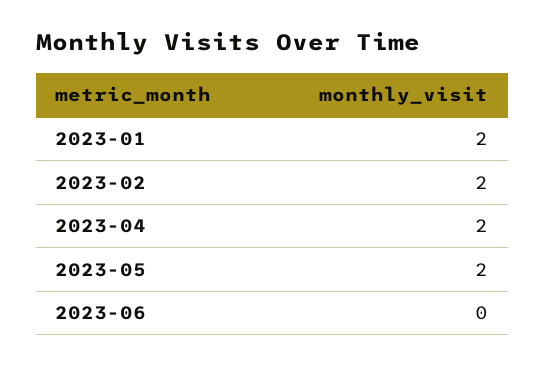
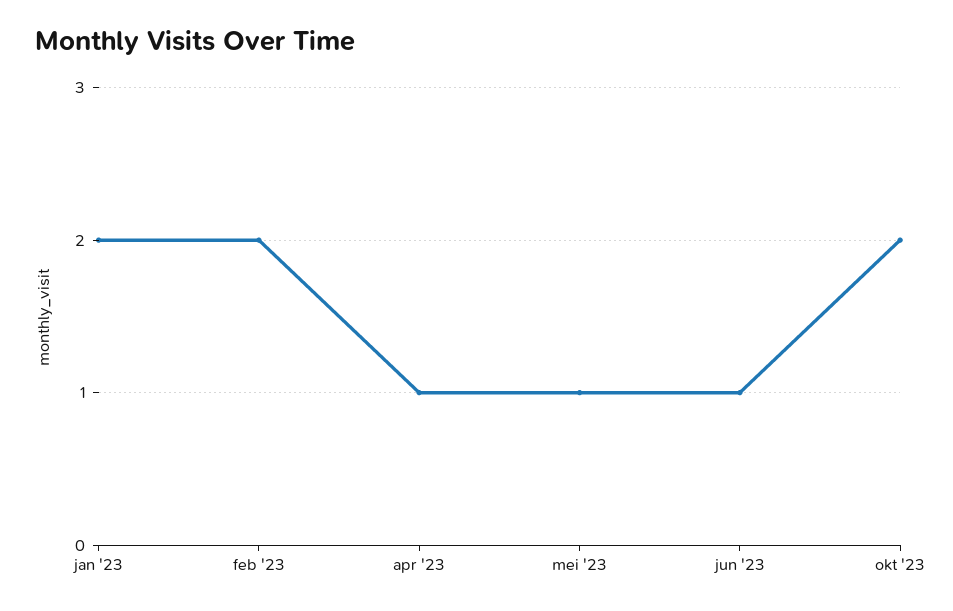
2023-04: 2 -> 1
2023-05: 2 -> 1
2023-06: 0 -> 1
okt '23: none -> 2

